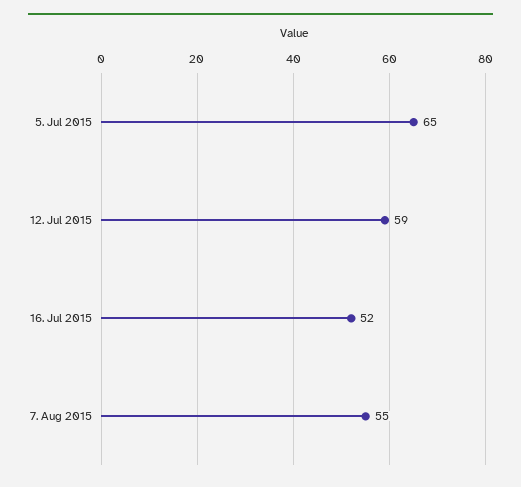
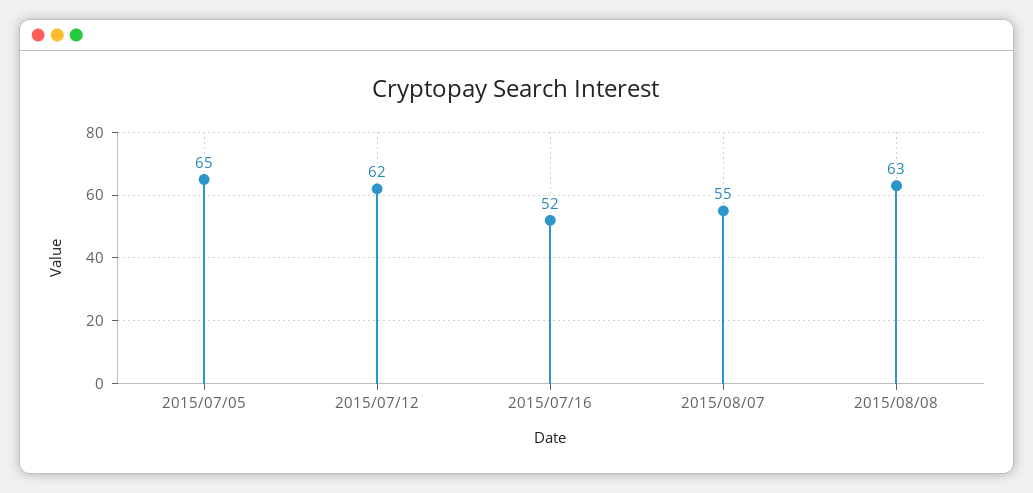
12. Jul 2015: 59 -> 62
2015/08/08: none -> 63

